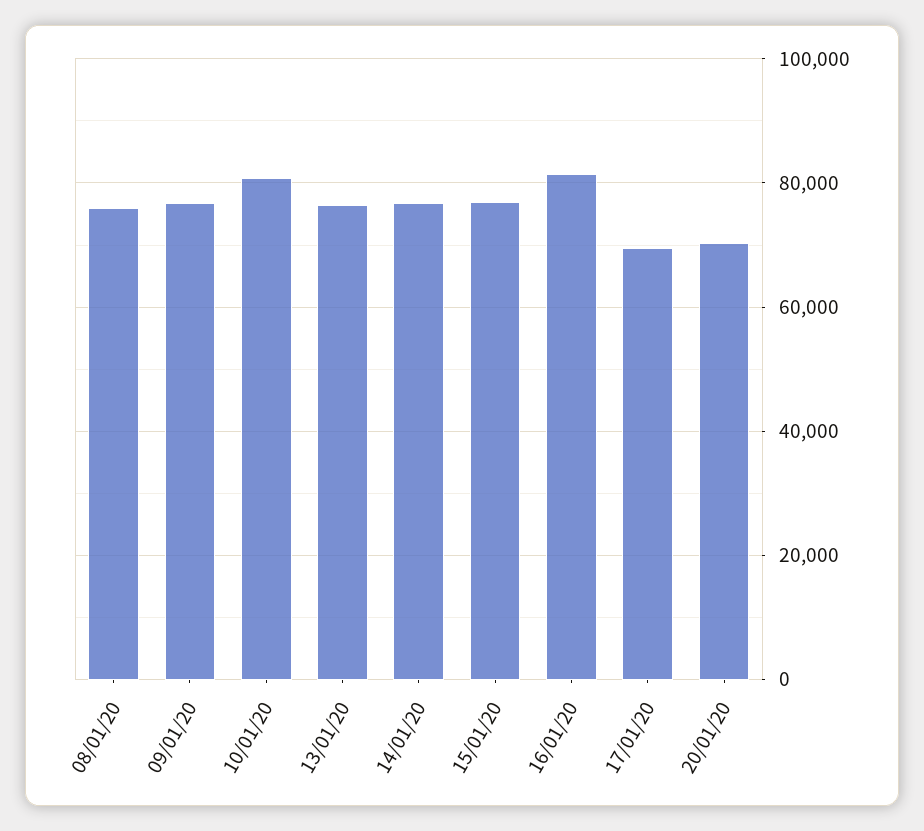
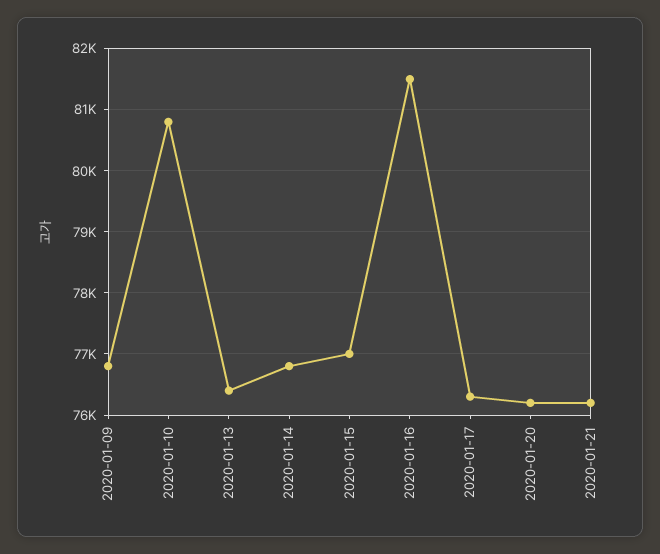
08/01/20: 76000 -> none
17/01/20: 70000 -> 76300
20/01/20: 70000 -> 76200
2020-01-21: none -> 76200

